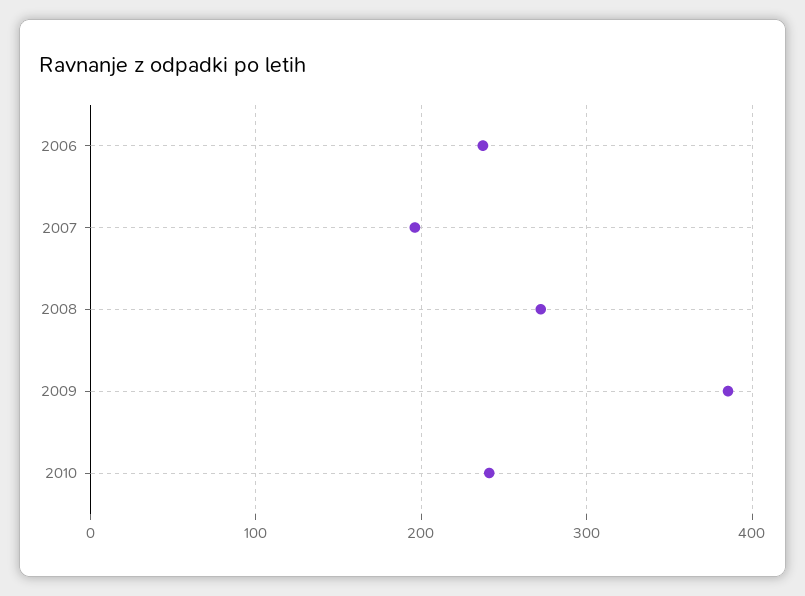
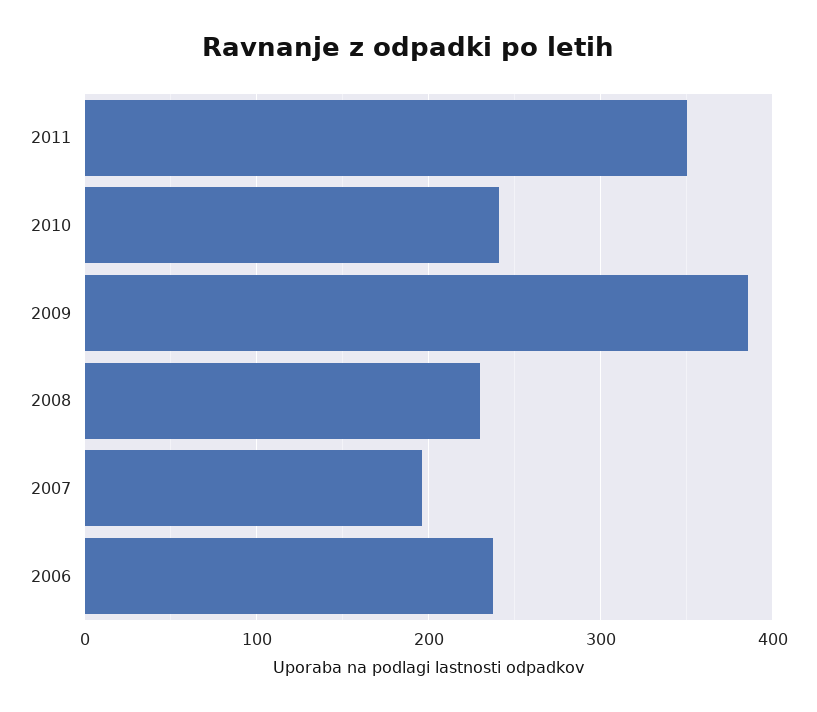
2008: 270 -> 230
2011: none -> 350

